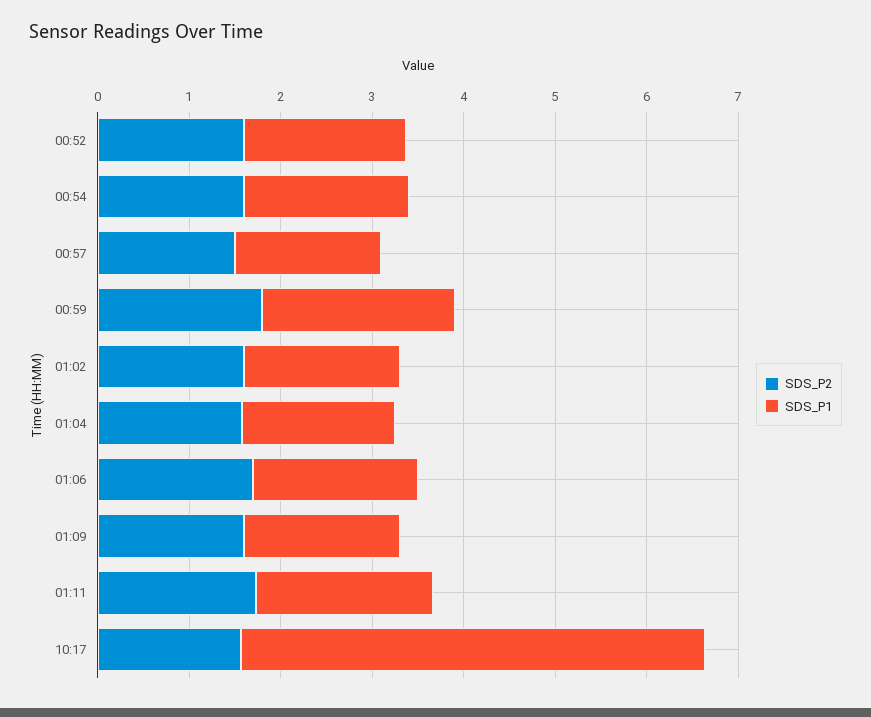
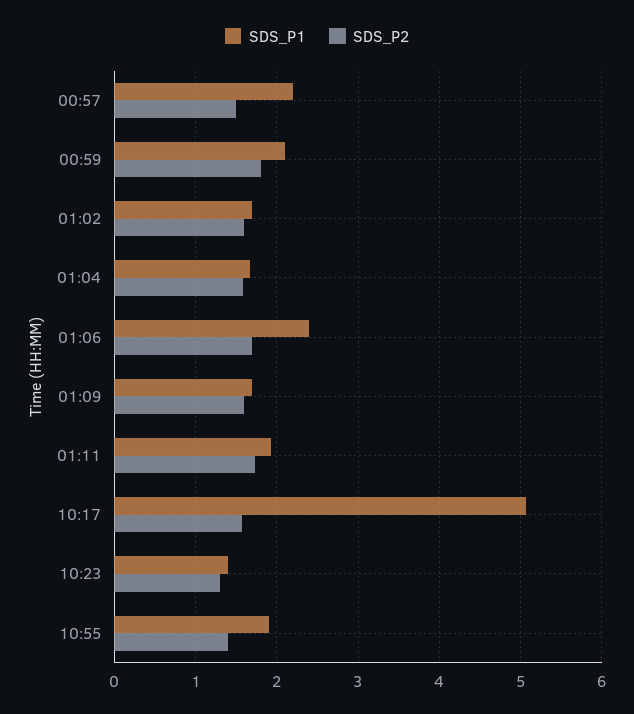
SDS_P2, 00:52: 1.6 -> none
SDS_P1, 00:52: 1.8 -> none
SDS_P2, 00:54: 1.6 -> none
SDS_P1, 00:54: 1.8 -> none
SDS_P1, 00:57: 1.6 -> 2.2
SDS_P1, 01:06: 1.8 -> 2.4
SDS_P1, 10:23: none -> 1.4
SDS_P2, 10:23: none -> 1.3
SDS_P1, 10:55: none -> 1.9
SDS_P2, 10:55: none -> 1.4

